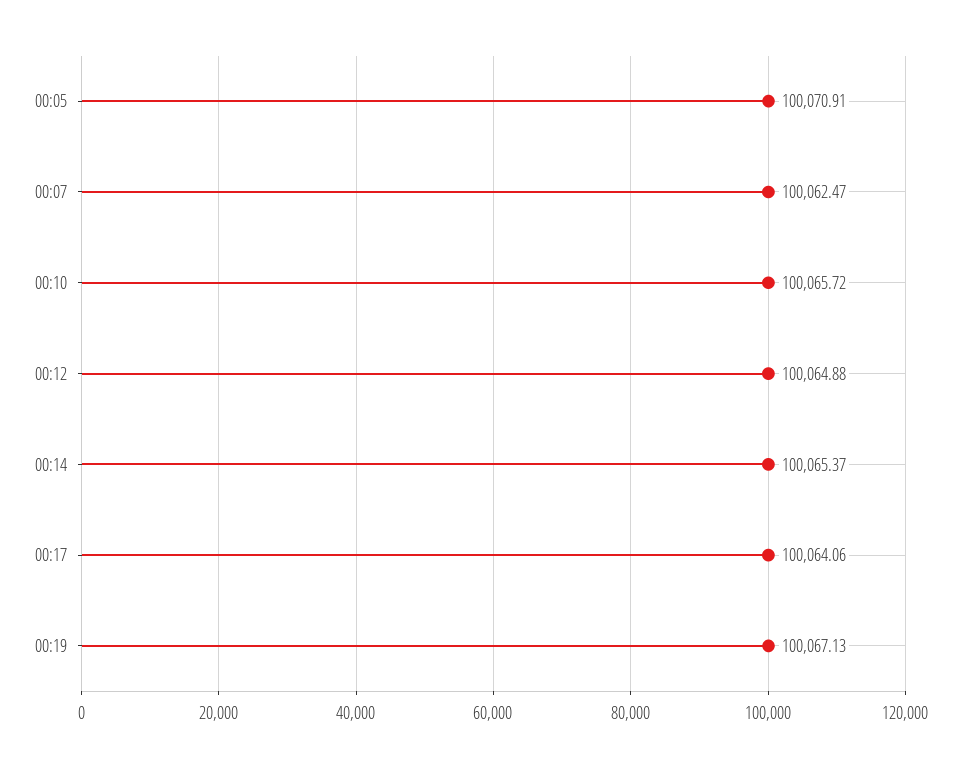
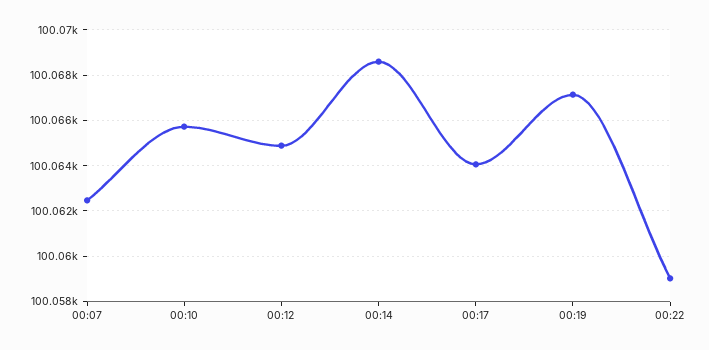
00:05: 100070.91 -> none
00:14: 100065.37 -> 100068.5
00:22: none -> 100059

